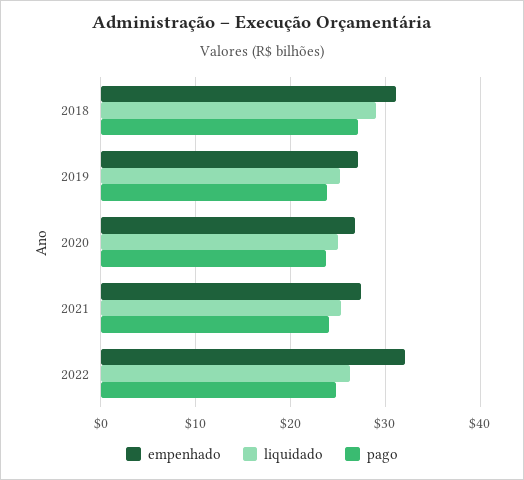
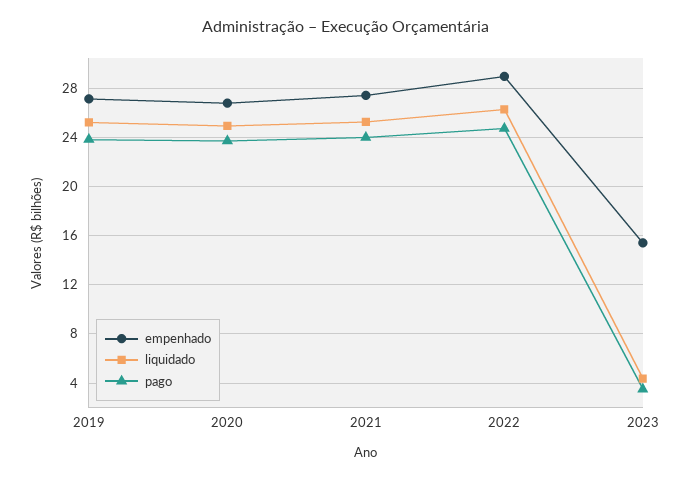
empenhado, 2018: 31 -> none
liquidado, 2018: 29 -> none
pago, 2018: 27 -> none
empenhado, 2022: 32 -> 29
empenhado, 2023: none -> 15.5
liquidado, 2023: none -> 4.5
pago, 2023: none -> 3.5

